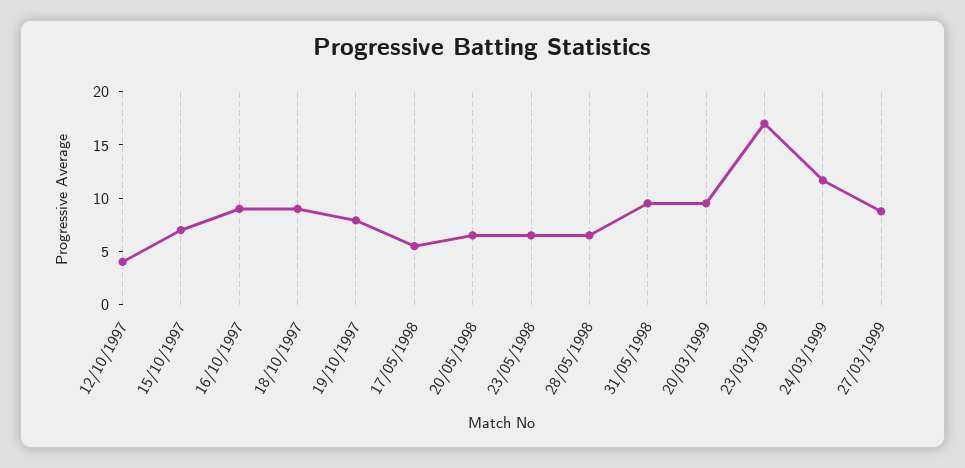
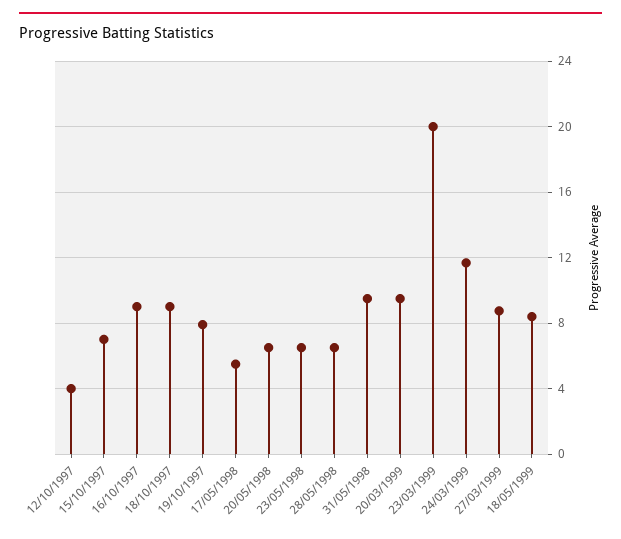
23/03/1999: 17 -> 20
18/05/1999: none -> 8.5

